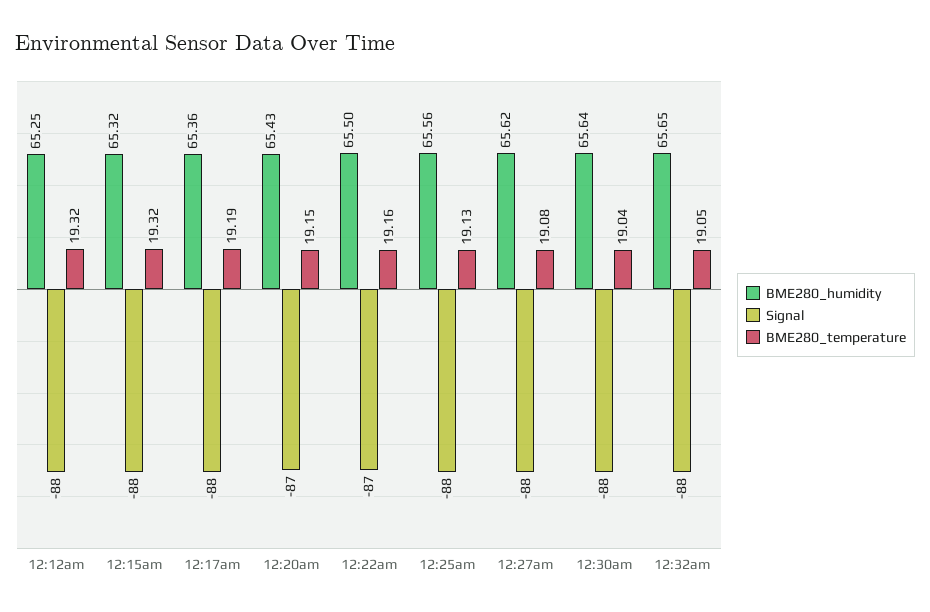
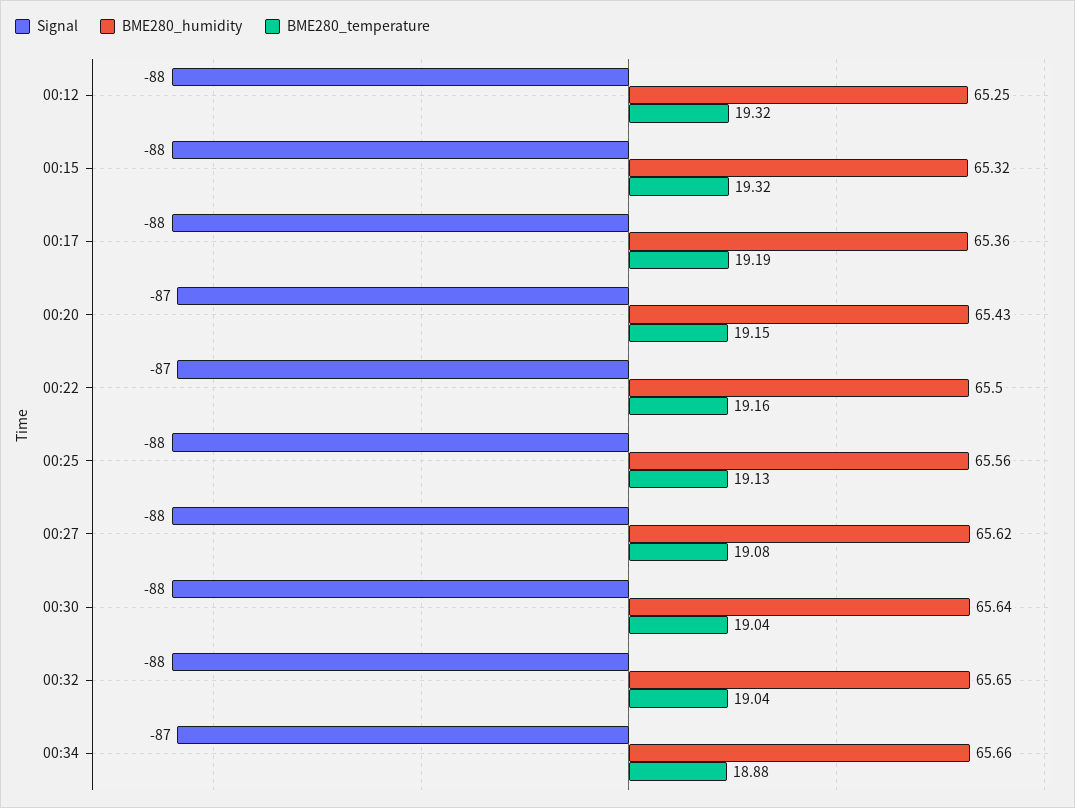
BME280_temperature, 12:32am: 19.05 -> 19.04
Signal, 00:34: none -> -87
BME280_humidity, 00:34: none -> 65.66
BME280_temperature, 00:34: none -> 18.88

